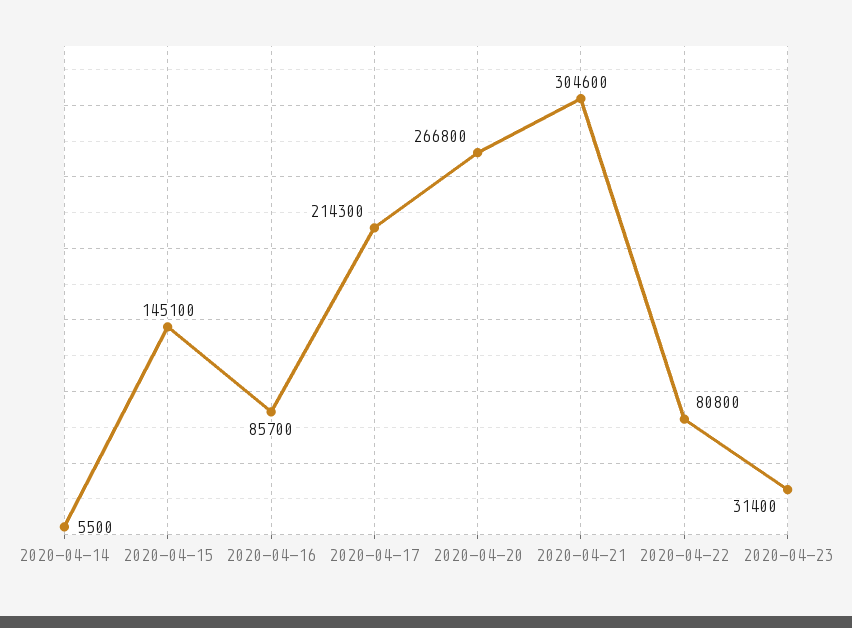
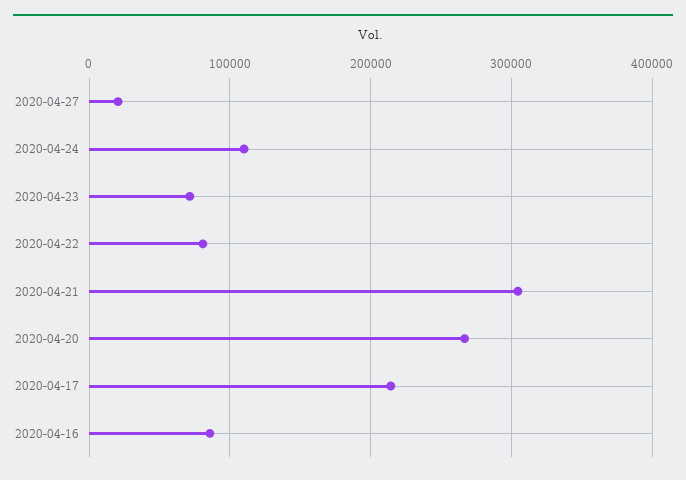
2020-04-14: 5500 -> none
2020-04-15: 145100 -> none
2020-04-23: 31400 -> 70000
2020-04-27: none -> 20000
2020-04-24: none -> 110000

